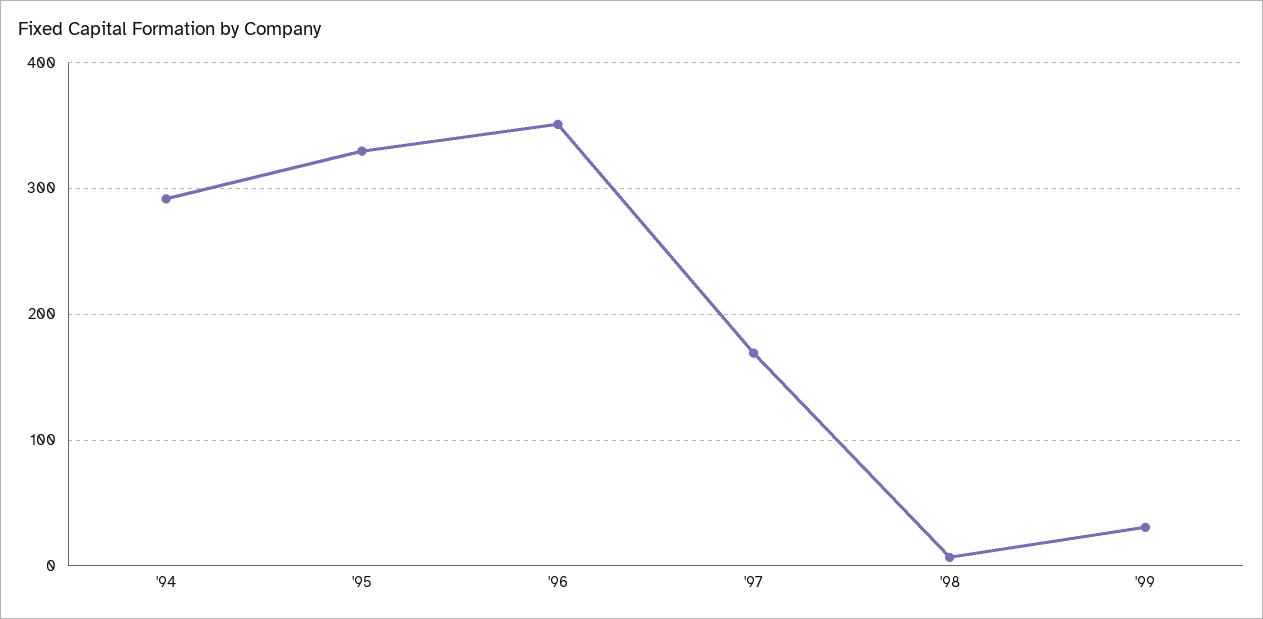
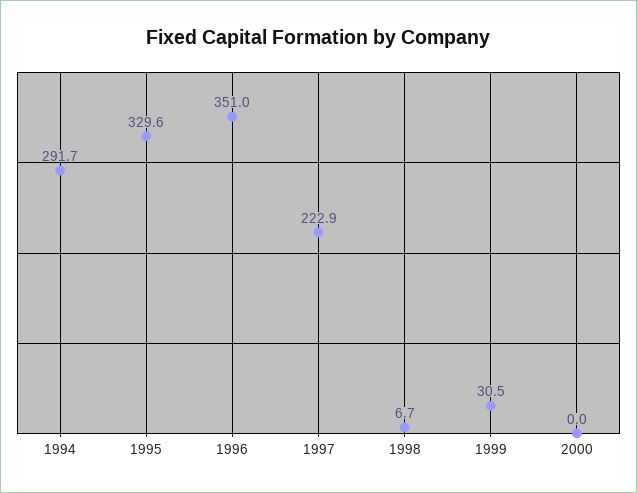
'97: 170 -> 222.9
2000: none -> 0

